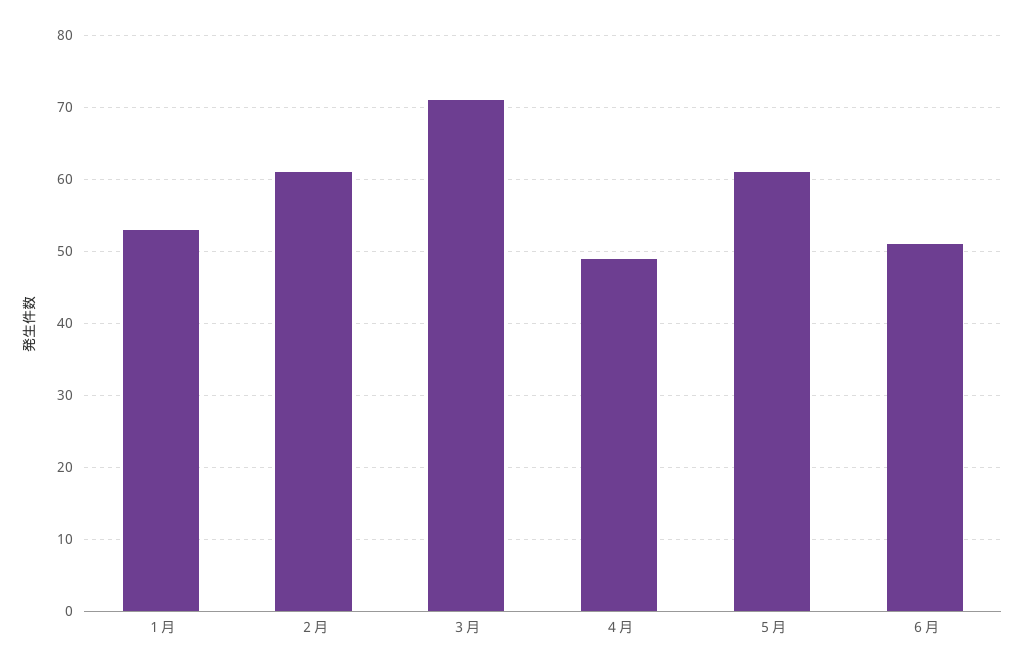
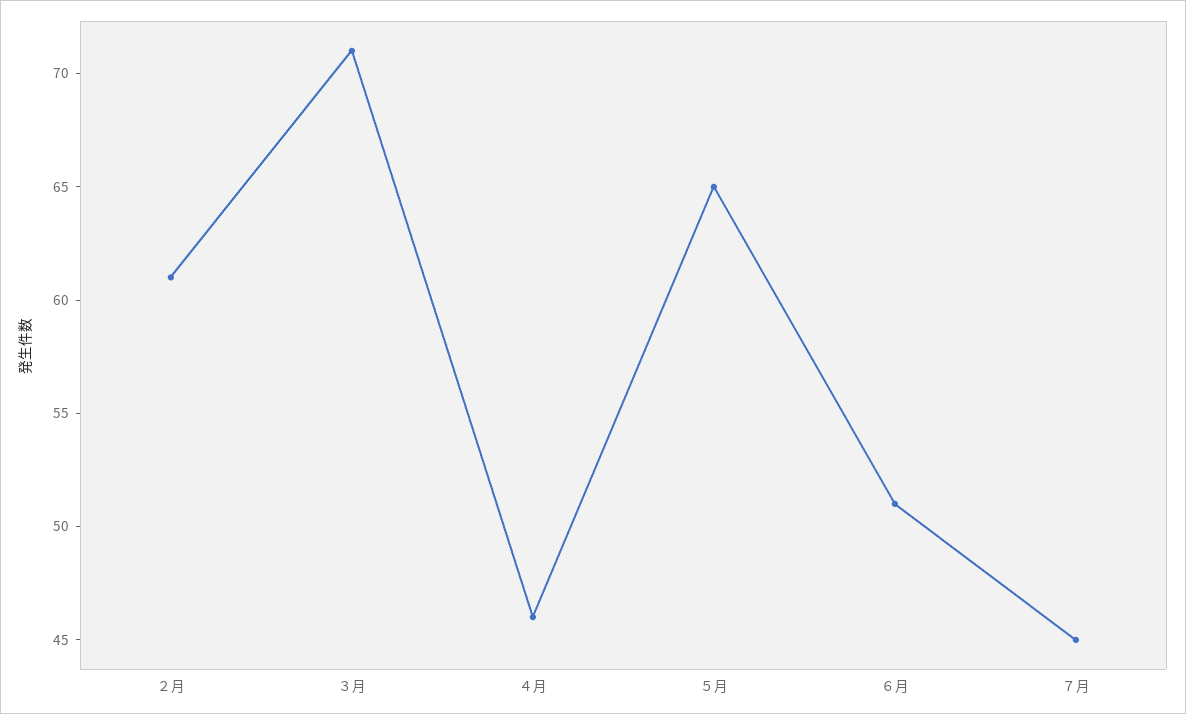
１月: 53 -> none
４月: 49 -> 46
５月: 61 -> 65
７月: none -> 45

